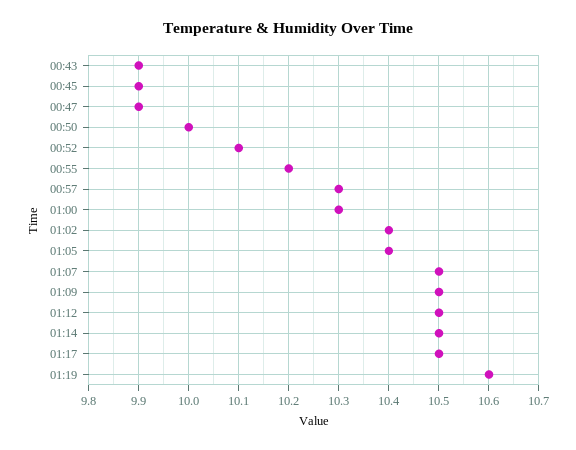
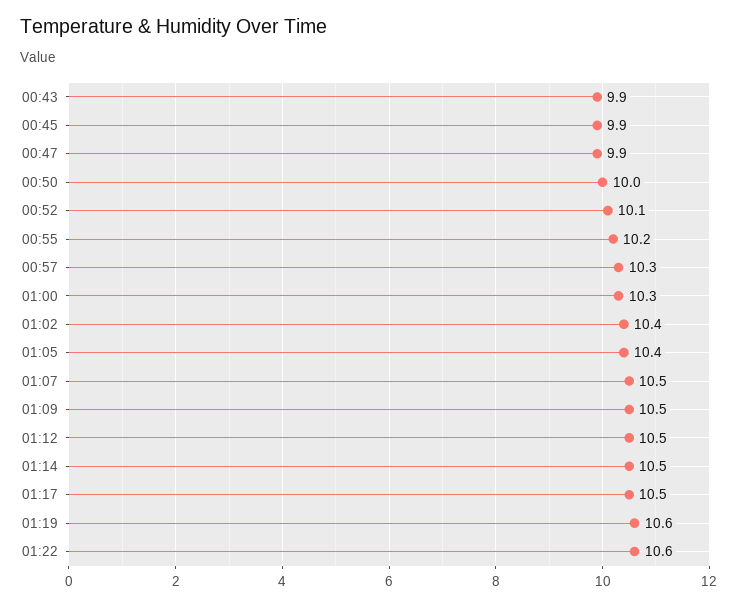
01:22: none -> 10.6

